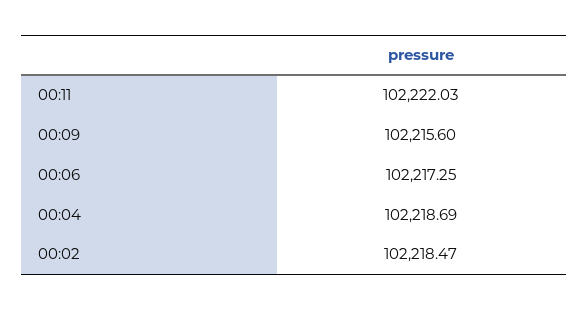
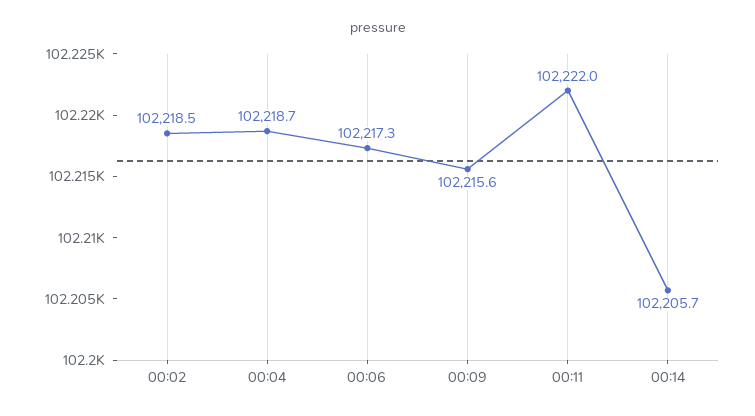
00:14: none -> 102205.7

